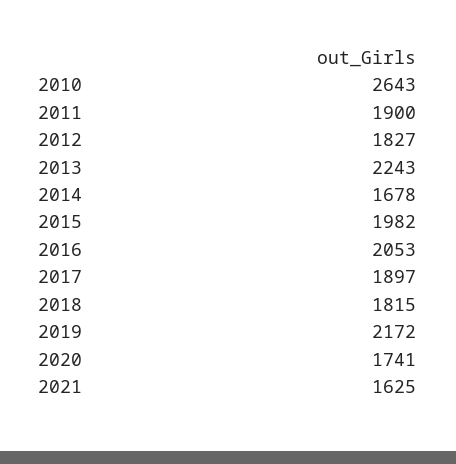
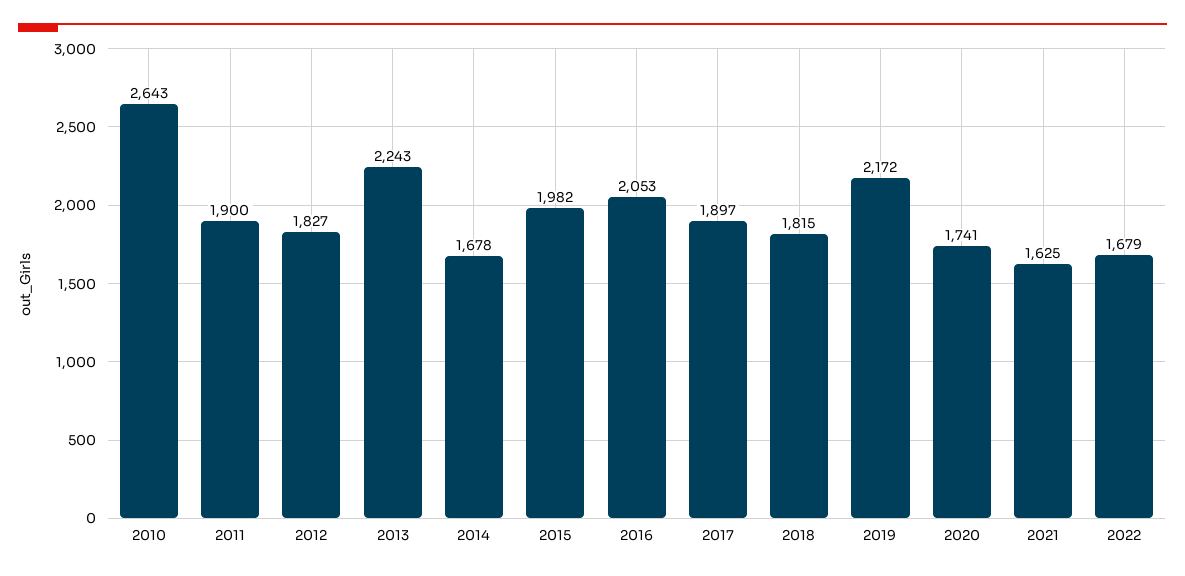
2022: none -> 1679

